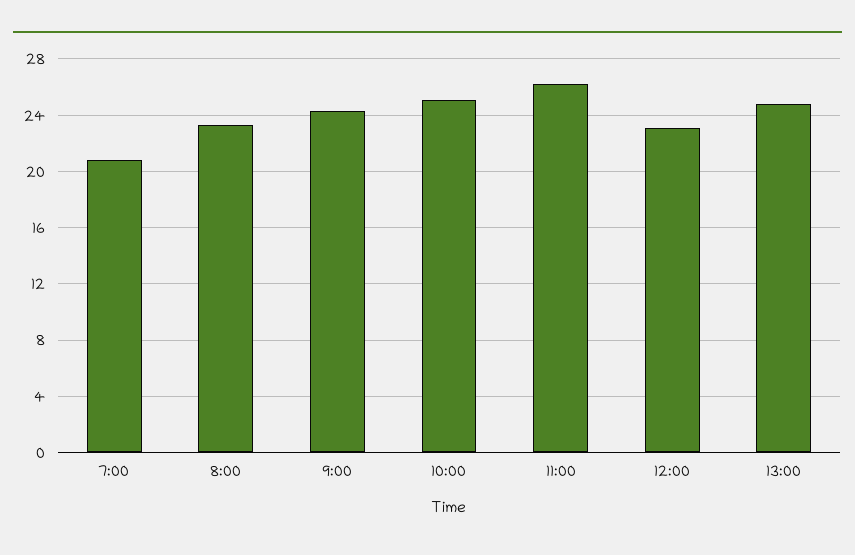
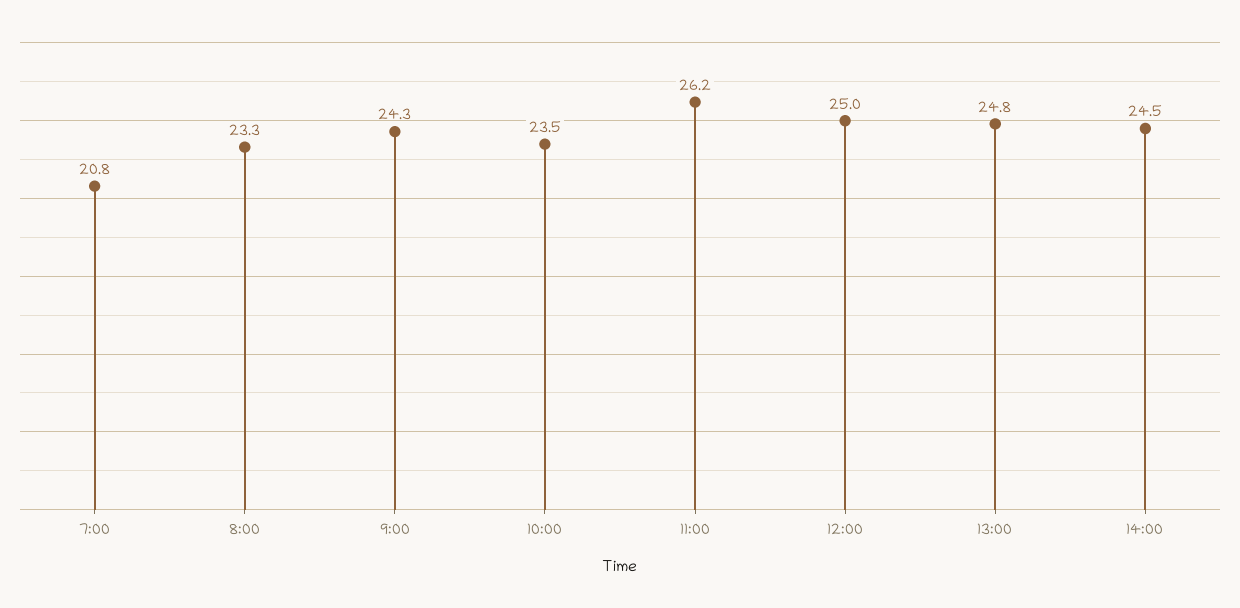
10:00: 25 -> 23.5
12:00: 23 -> 25
14:00: none -> 24.5

